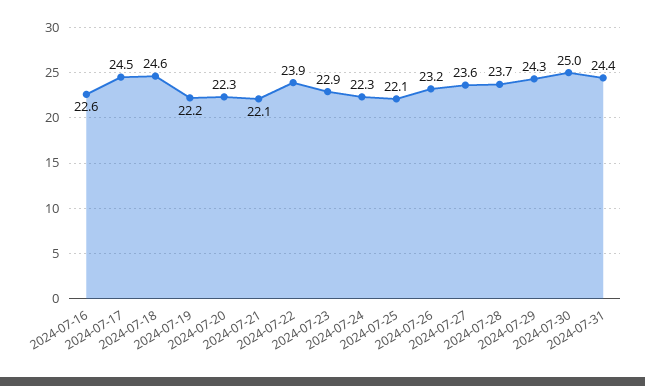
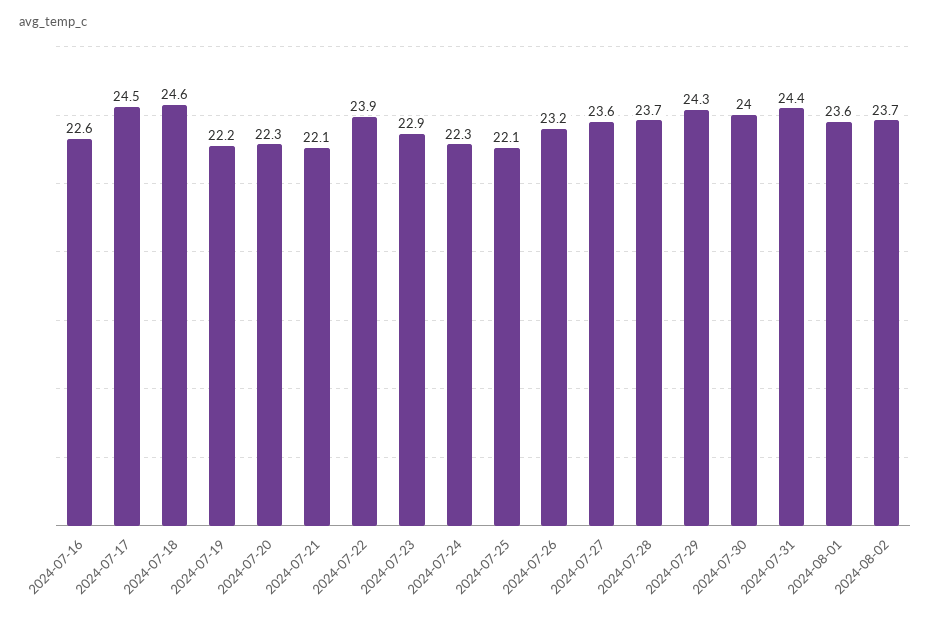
2024-07-30: 25 -> 24
2024-08-01: none -> 23.6
2024-08-02: none -> 23.7

